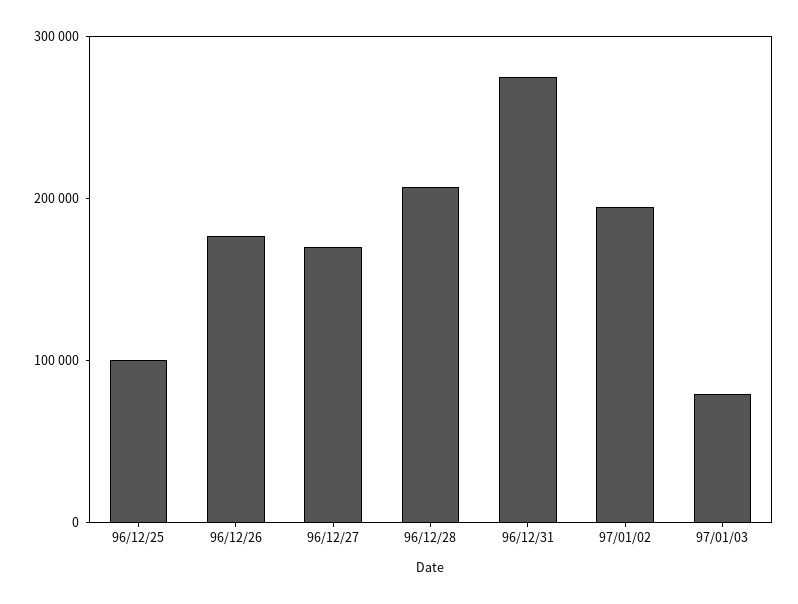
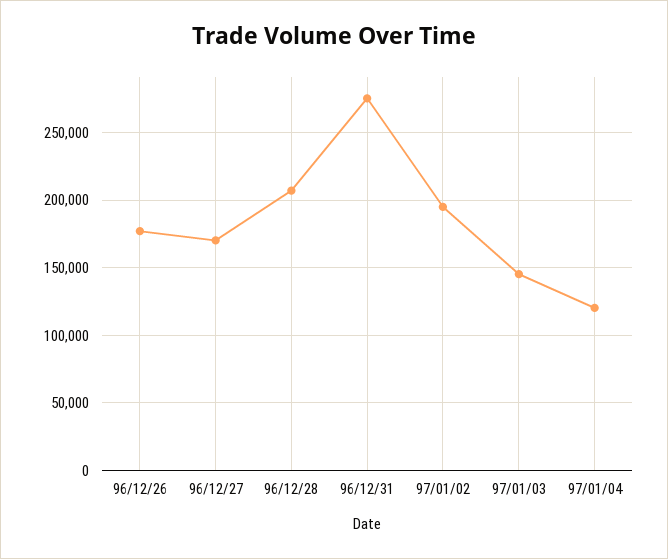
96/12/25: 100000 -> none
97/01/03: 80000 -> 145000
97/01/04: none -> 120000

